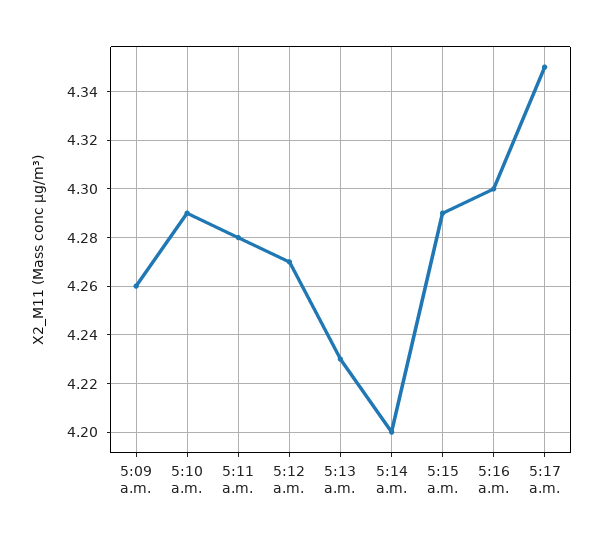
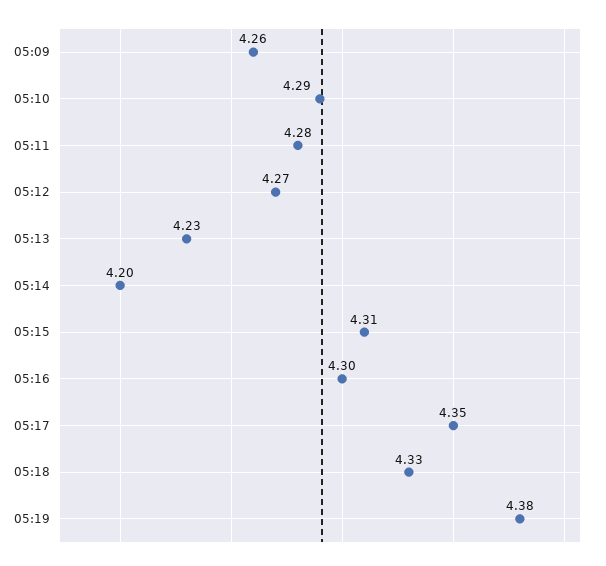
5:15 a.m.: 4.29 -> 4.31
05:18: none -> 4.33
05:19: none -> 4.38

